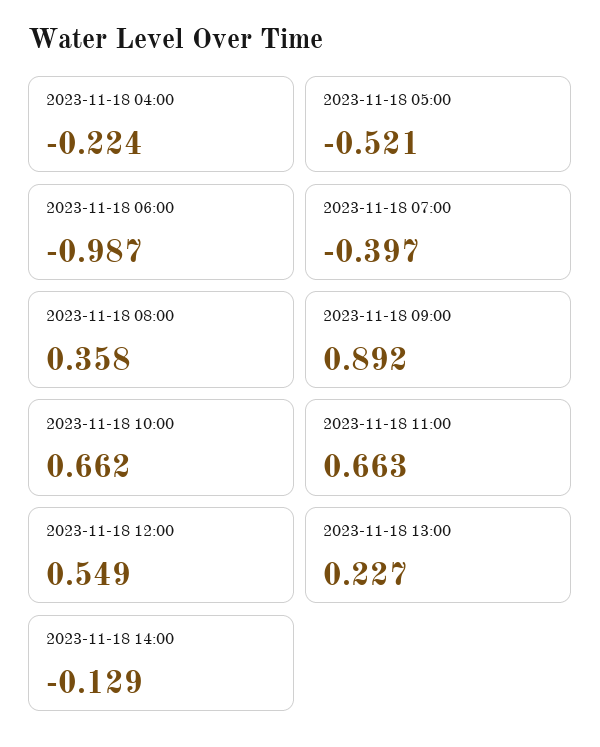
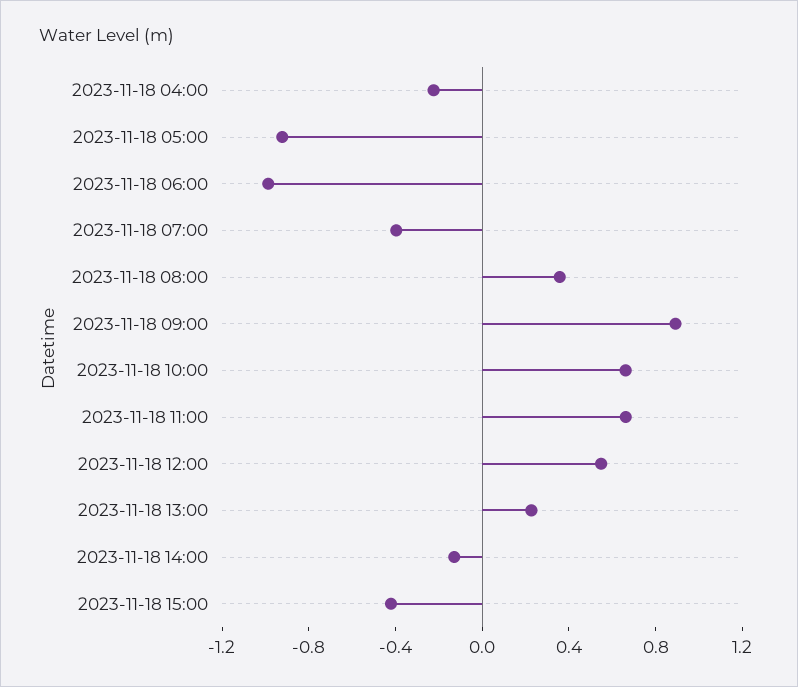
2023-11-18 05:00: -0.521 -> -0.9
2023-11-18 15:00: none -> -0.4

